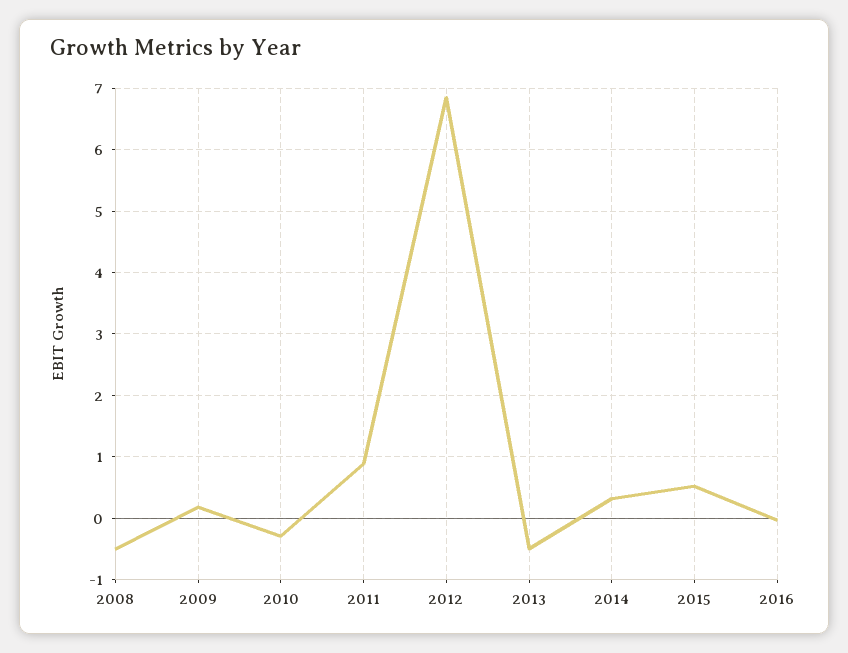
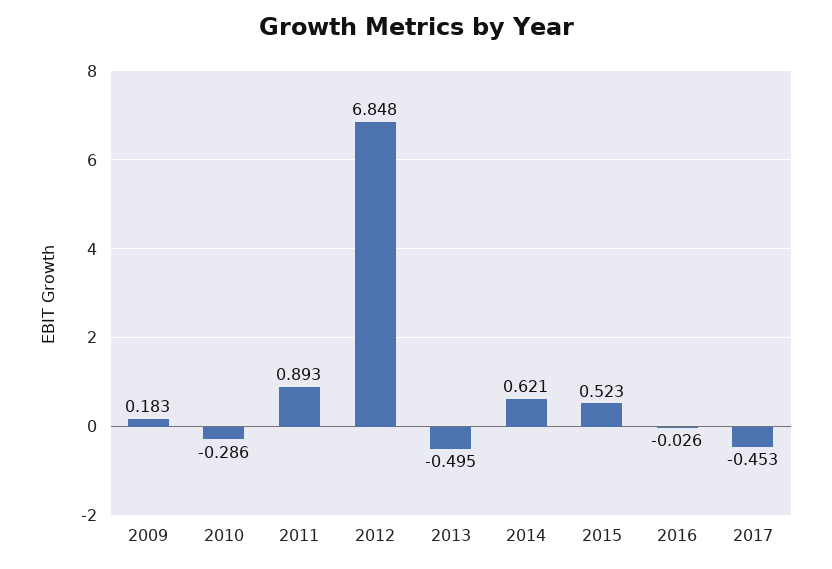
2008: -0.5 -> none
2014: 0.3 -> 0.621
2017: none -> -0.453

